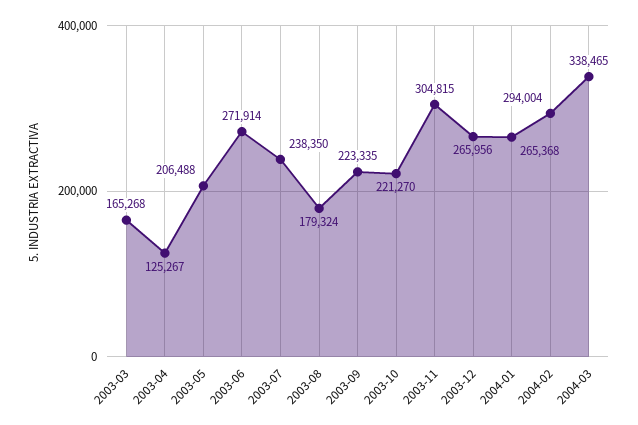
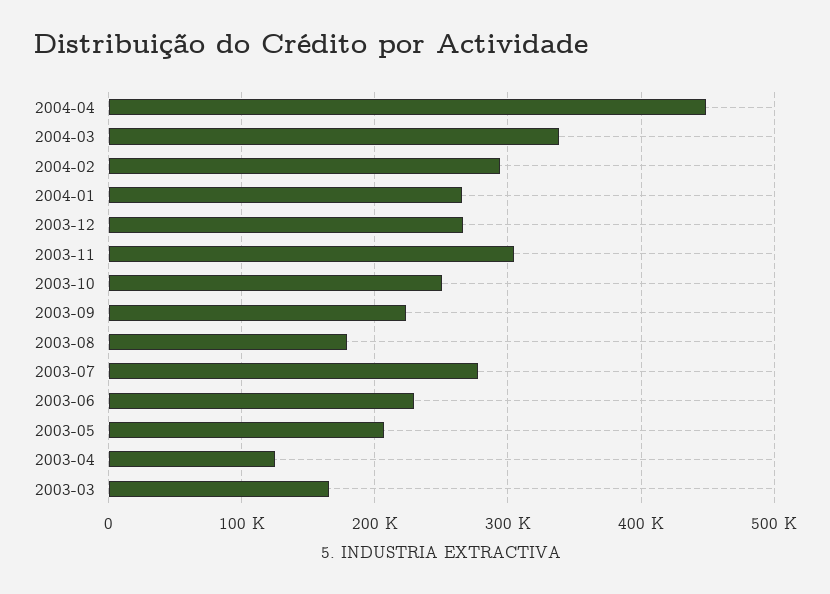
2003-06: 271914 -> 230000
2003-07: 238350 -> 280000
2003-10: 221270 -> 250000
2004-04: none -> 450000

